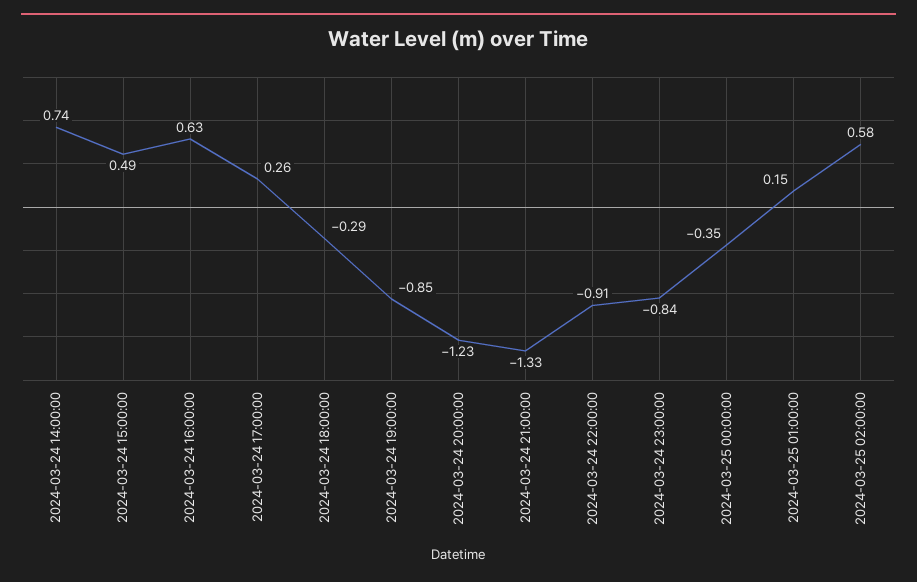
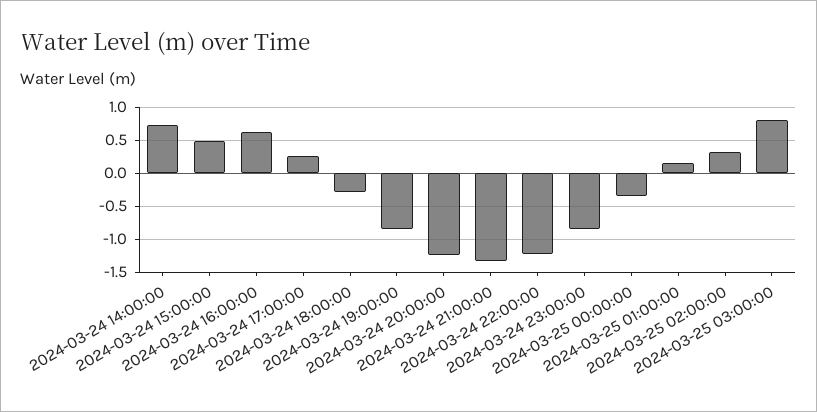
2024-03-24 22:00:00: -0.91 -> -1.2
2024-03-25 02:00:00: 0.58 -> 0.3
2024-03-25 03:00:00: none -> 0.8

